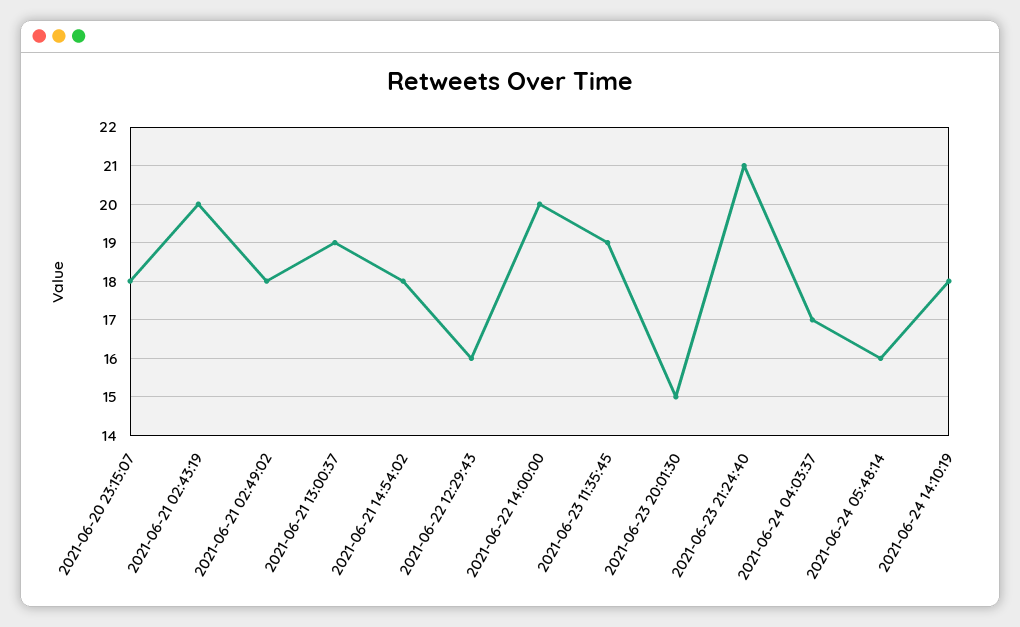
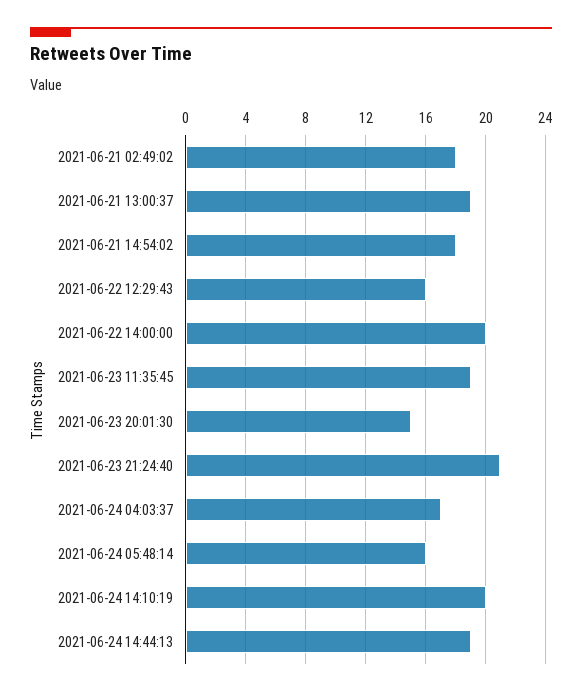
2021-06-20 23:15:07: 18 -> none
2021-06-21 02:43:19: 20 -> none
2021-06-24 14:10:19: 18 -> 20
2021-06-24 14:44:13: none -> 19

